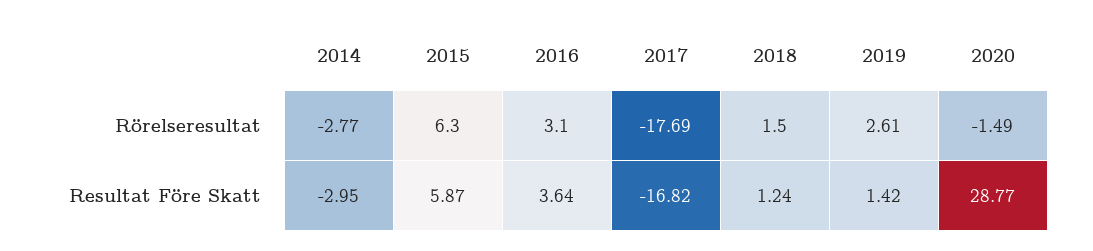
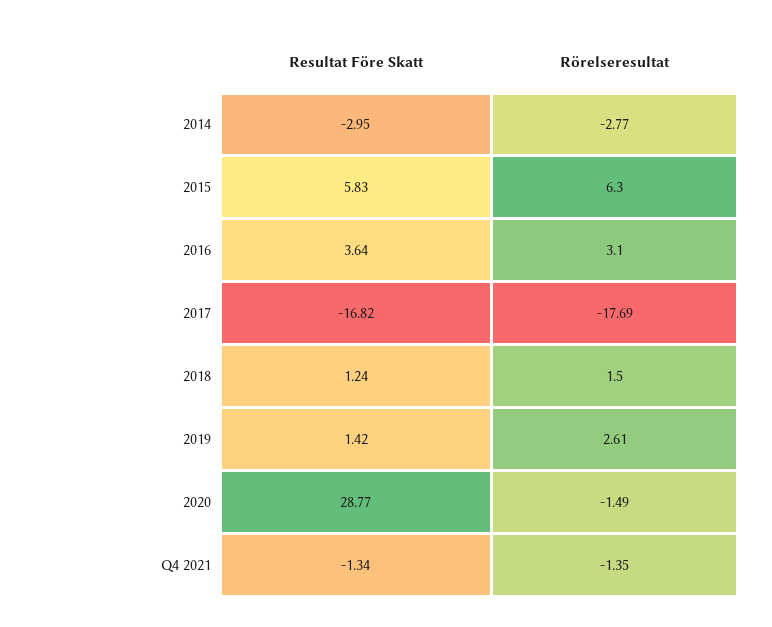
2015, Resultat Före Skatt: 5.87 -> 5.83
Q4 2021, Resultat Före Skatt: none -> -1.34
Q4 2021, Rörelseresultat: none -> -1.35

